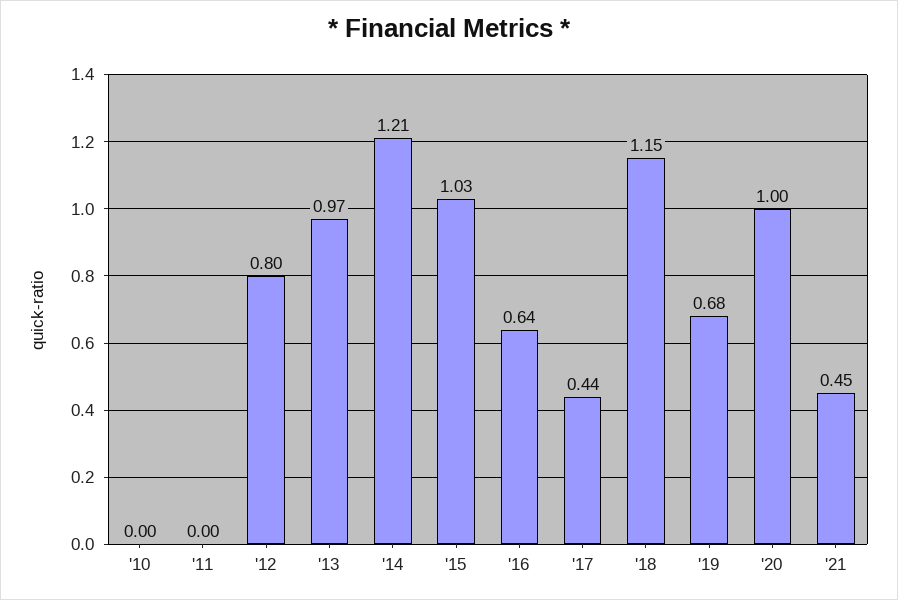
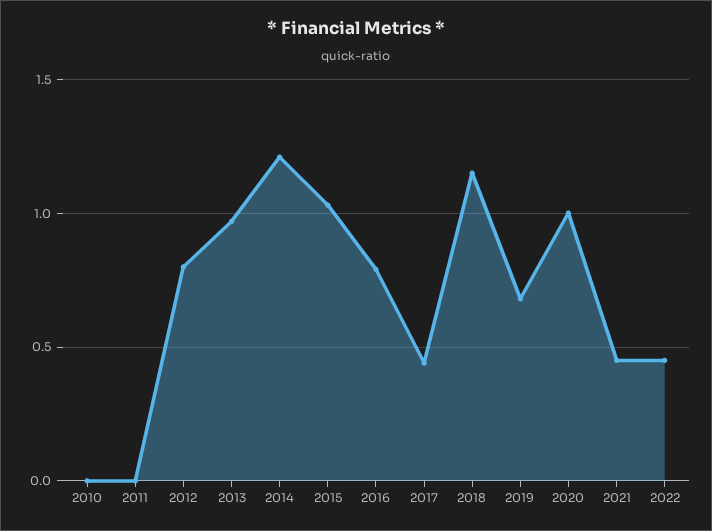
'16: 0.64 -> 0.8
2022: none -> 0.45

